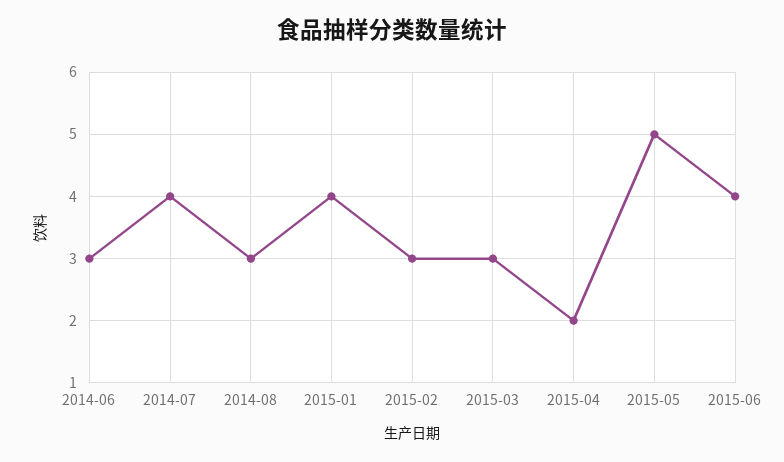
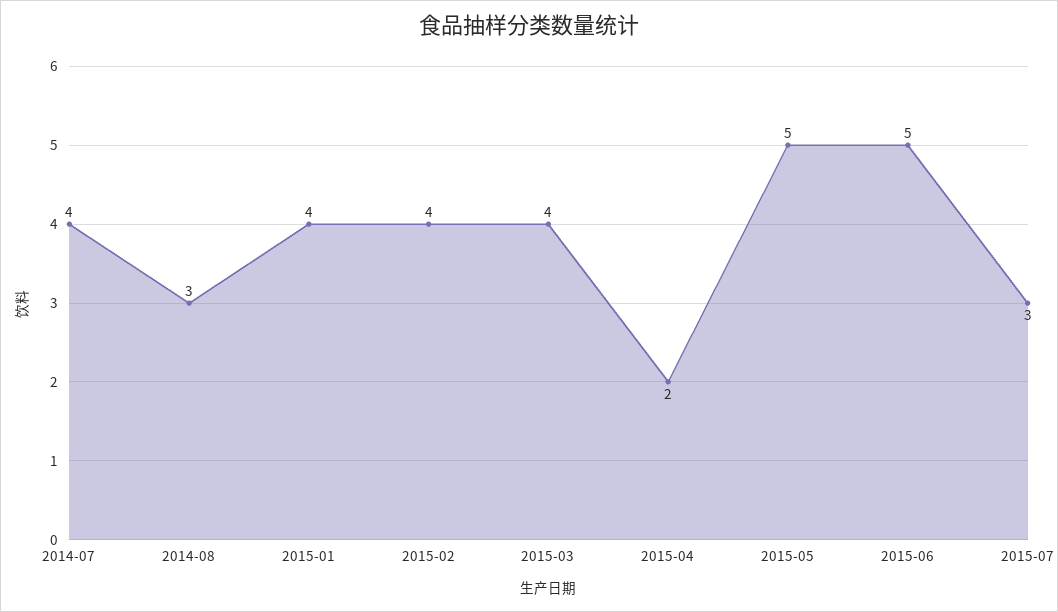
2014-06: 3 -> none
2015-02: 3 -> 4
2015-03: 3 -> 4
2015-06: 4 -> 5
2015-07: none -> 3

